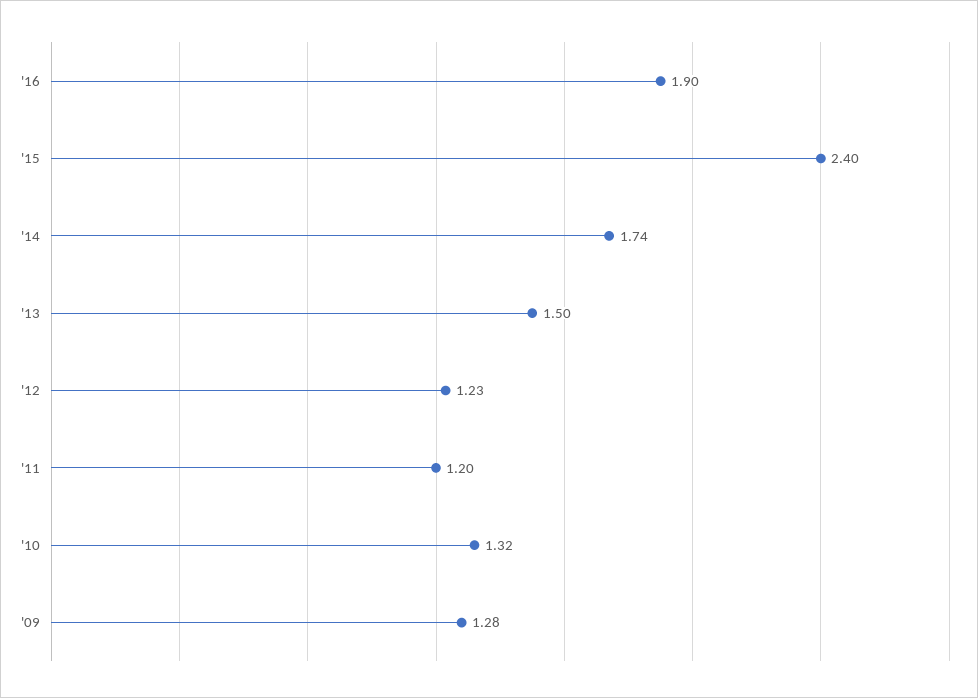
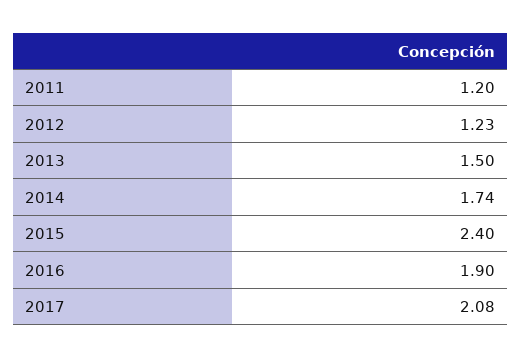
'10: 1.32 -> none
'09: 1.28 -> none
2017: none -> 2.08

